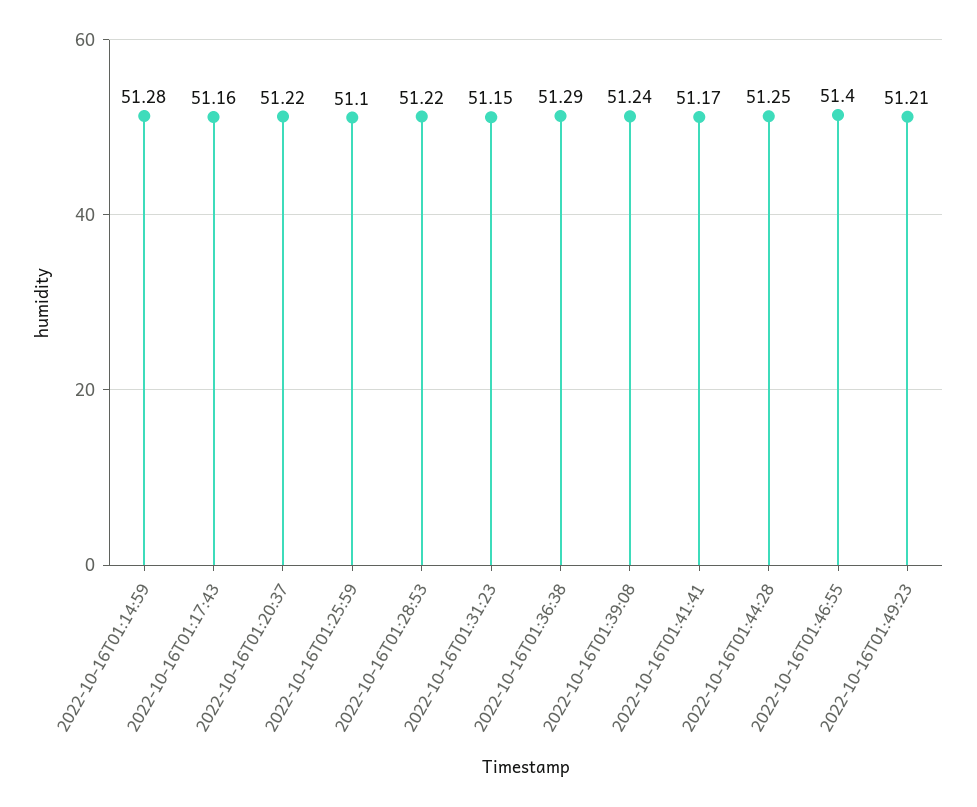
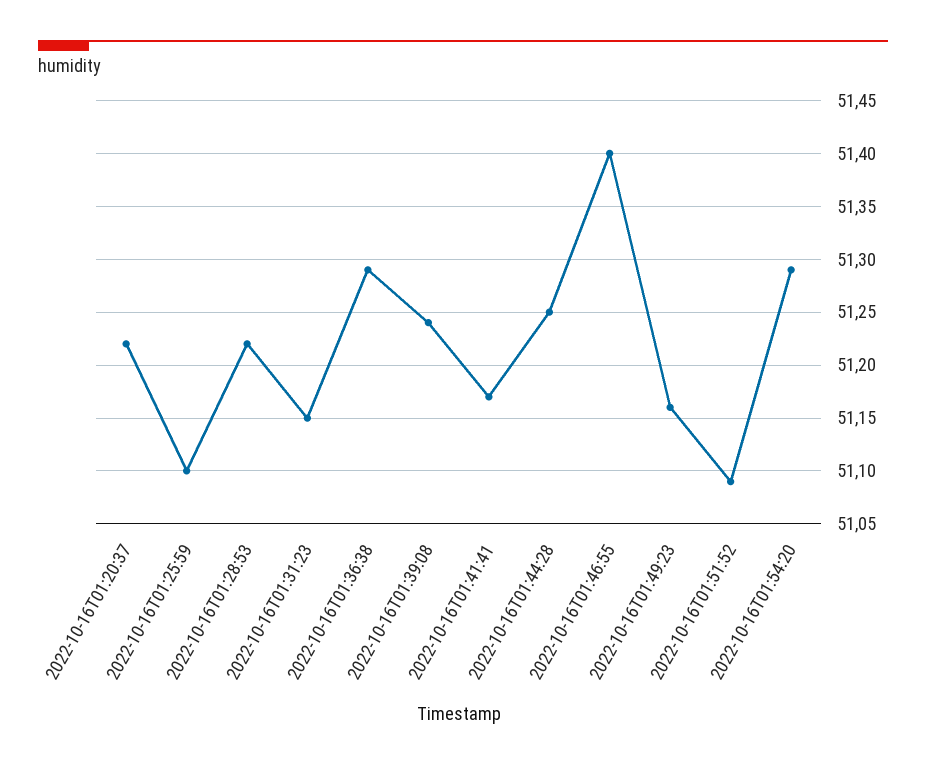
2022-10-16T01:14:59: 51.28 -> none
2022-10-16T01:17:43: 51.16 -> none
2022-10-16T01:49:23: 51.21 -> 51.16
2022-10-16T01:51:52: none -> 51.09
2022-10-16T01:54:20: none -> 51.29

